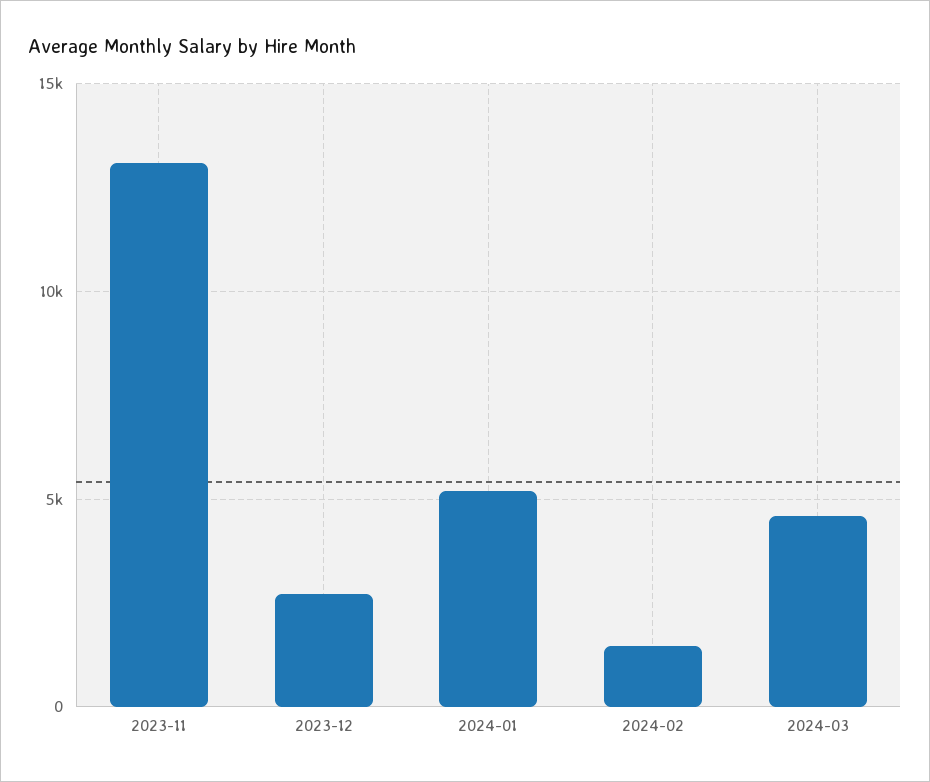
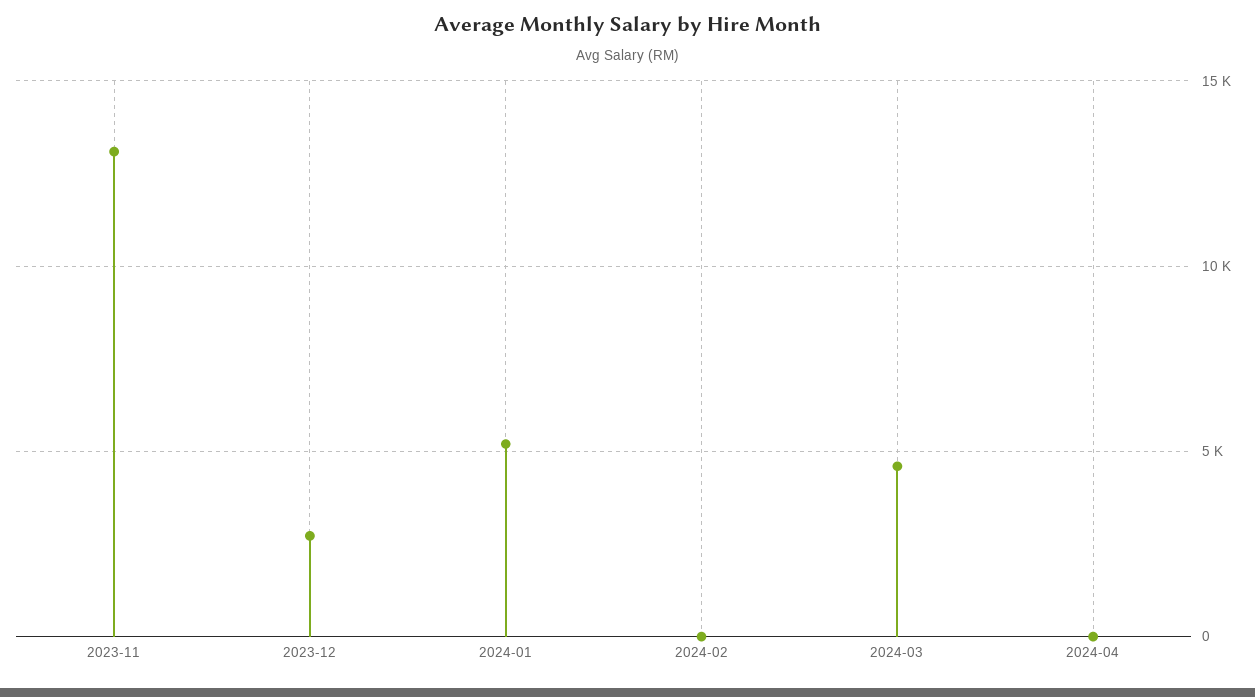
2024-02: 1500 -> 0
2024-04: none -> 0

